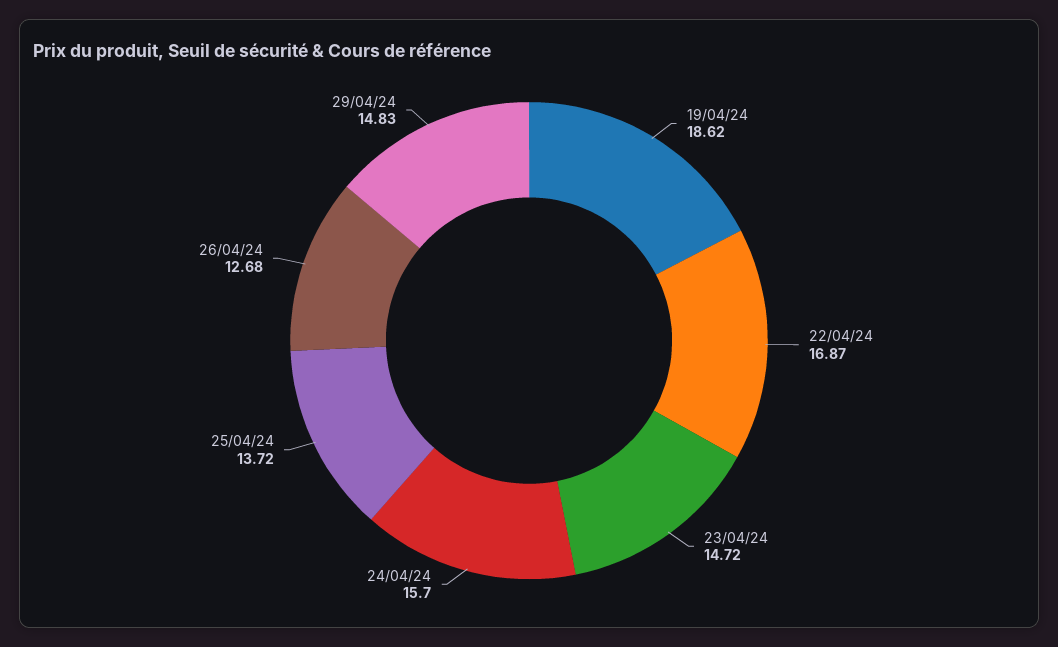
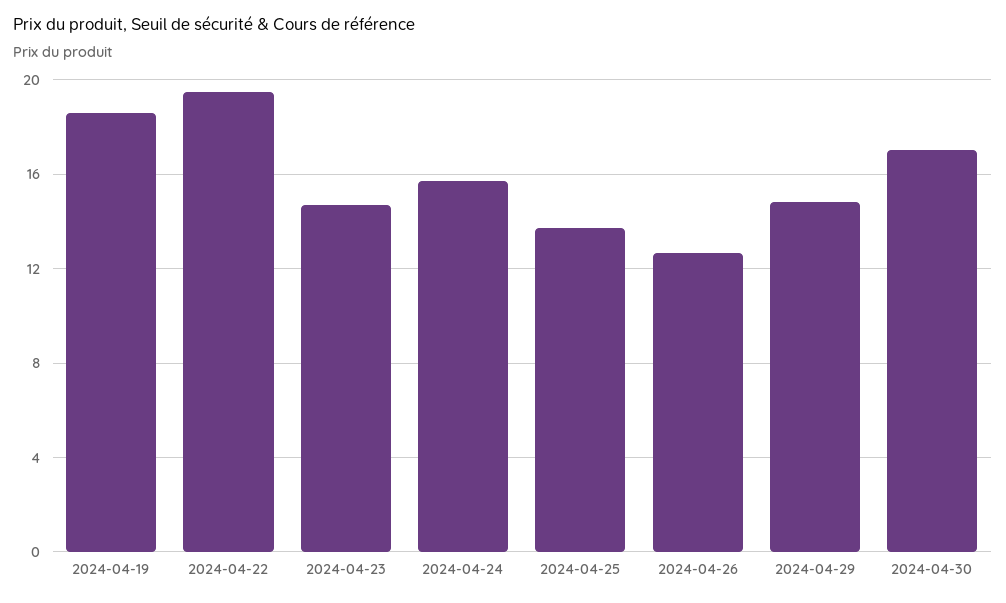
22/04/24: 16.87 -> 19.5
2024-04-30: none -> 17

